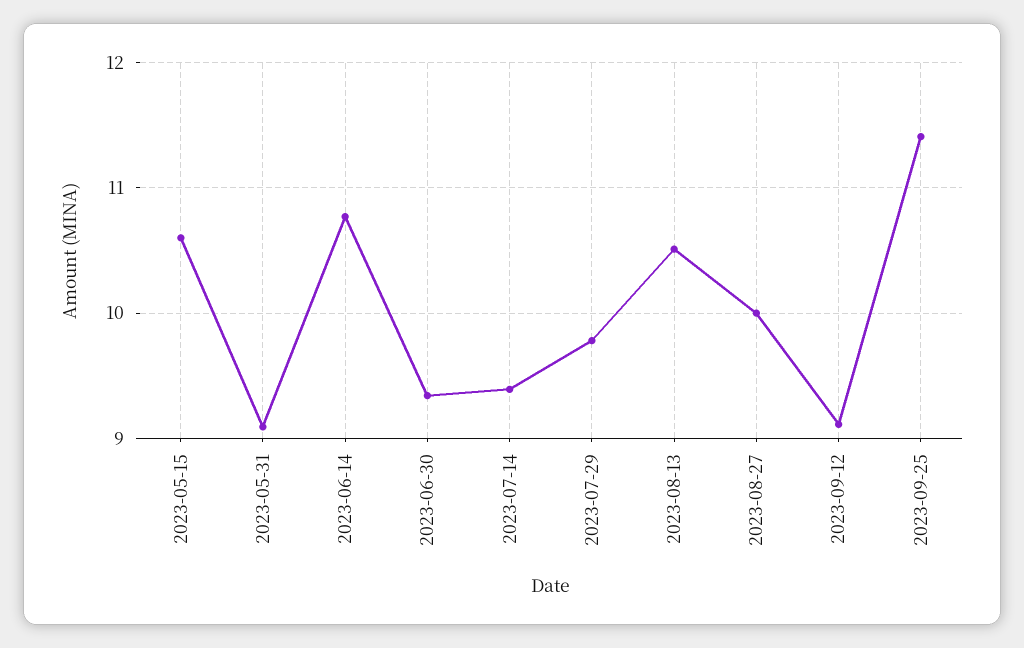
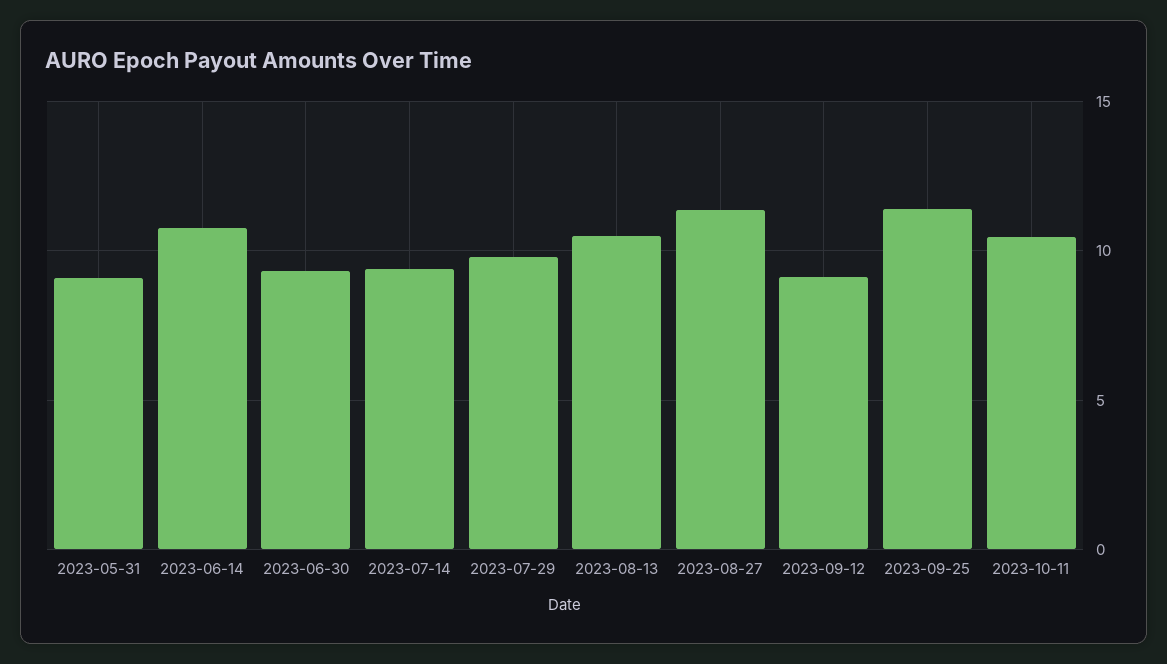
2023-05-15: 10.6 -> none
2023-08-27: 10 -> 11.5
2023-10-11: none -> 10.5

